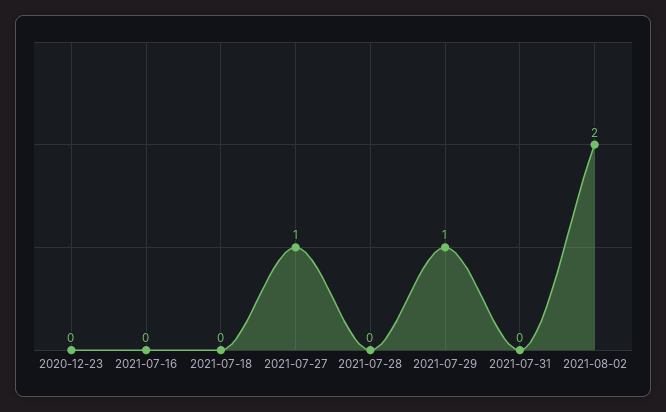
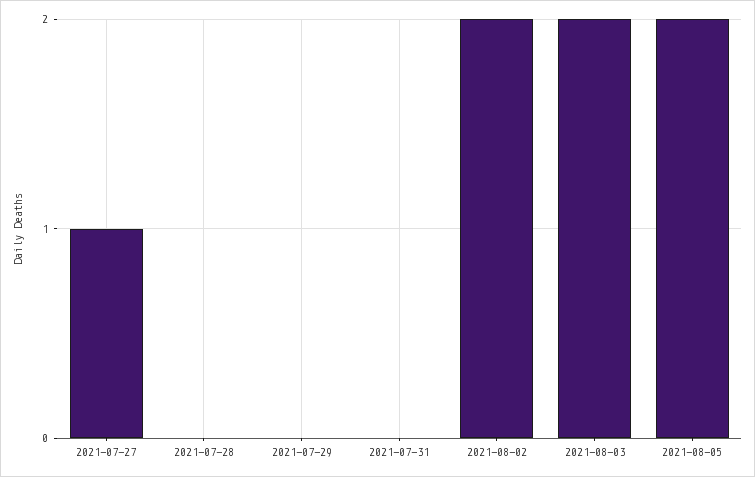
2020-12-23: 0 -> none
2021-07-16: 0 -> none
2021-07-18: 0 -> none
2021-07-29: 1 -> 0
2021-08-03: none -> 2
2021-08-05: none -> 2

